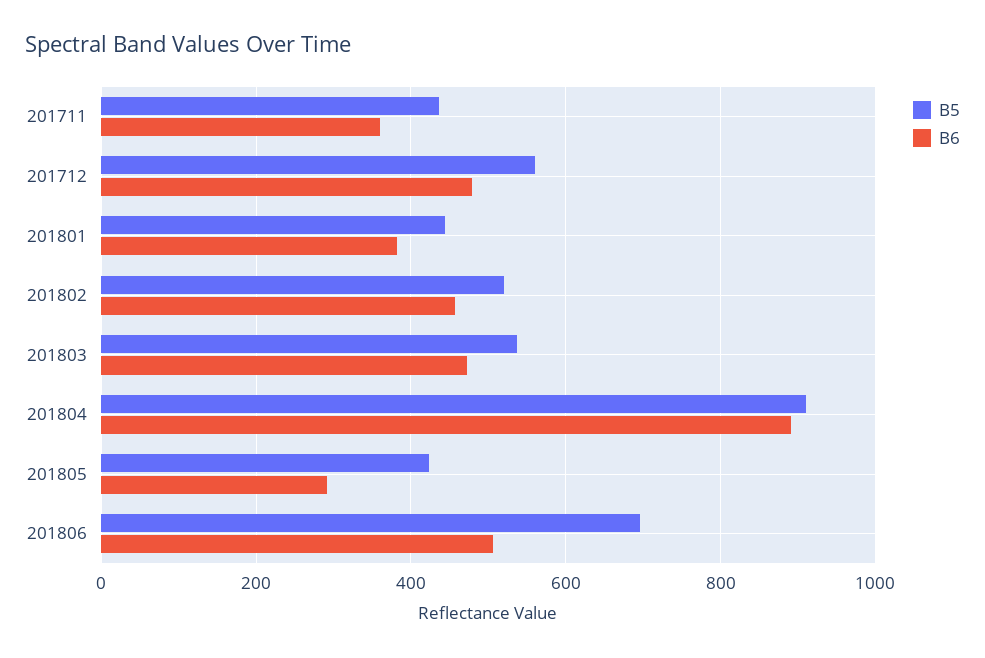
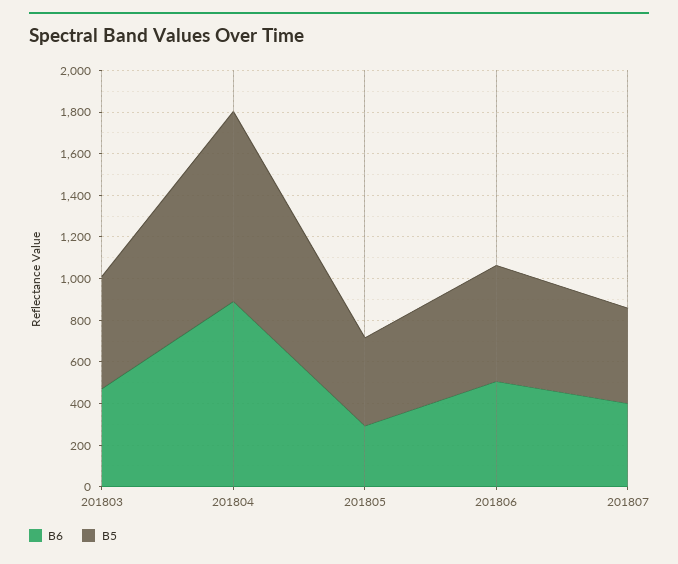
B5, 201711: 440 -> none
B6, 201711: 360 -> none
B5, 201712: 560 -> none
B6, 201712: 480 -> none
B5, 201801: 440 -> none
B6, 201801: 380 -> none
B5, 201802: 520 -> none
B6, 201802: 460 -> none
B5, 201806: 700 -> 550
B6, 201807: none -> 400
B5, 201807: none -> 450

